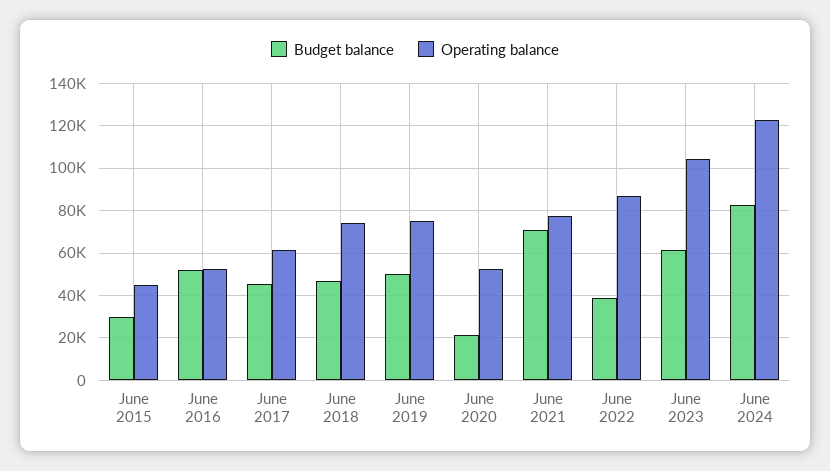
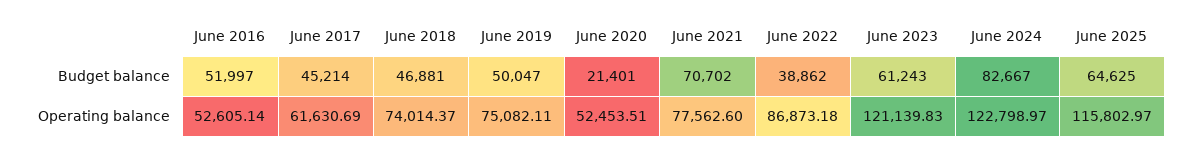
Budget balance, June 2015: 30000 -> none
Operating balance, June 2015: 45000 -> none
Operating balance, June 2023: 105000 -> 121139.83
Budget balance, June 2025: none -> 64625
Operating balance, June 2025: none -> 115802.97

